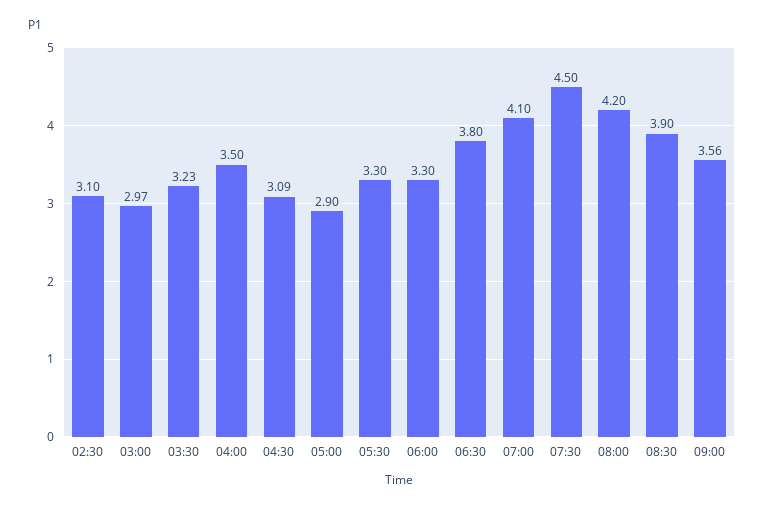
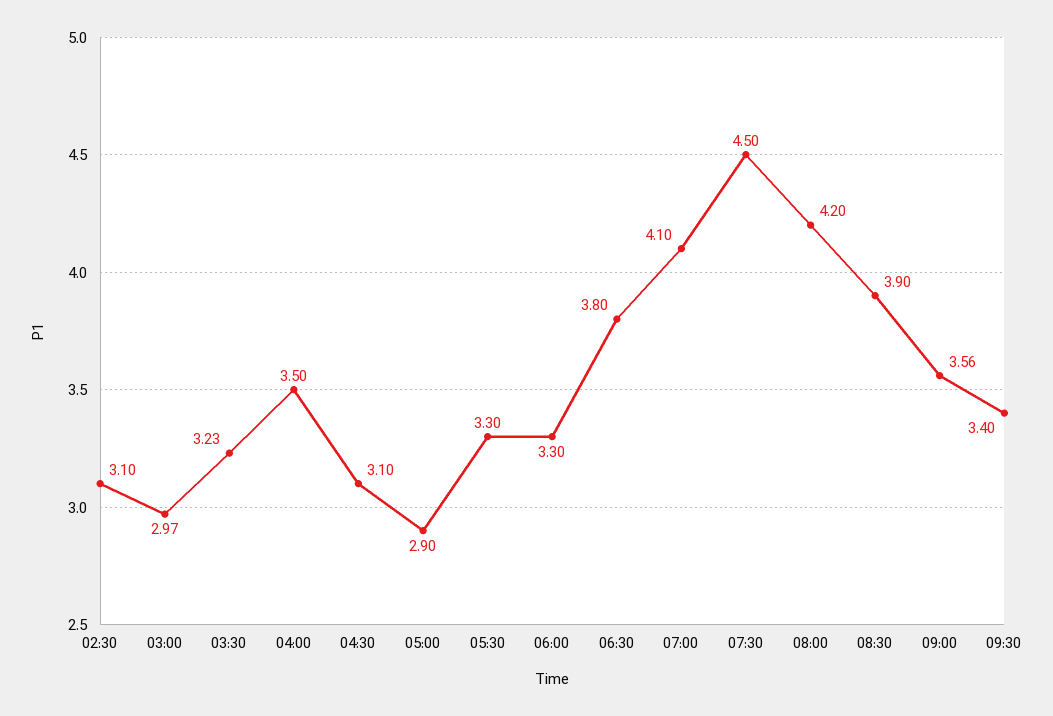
04:30: 3.09 -> 3.1
09:30: none -> 3.4

